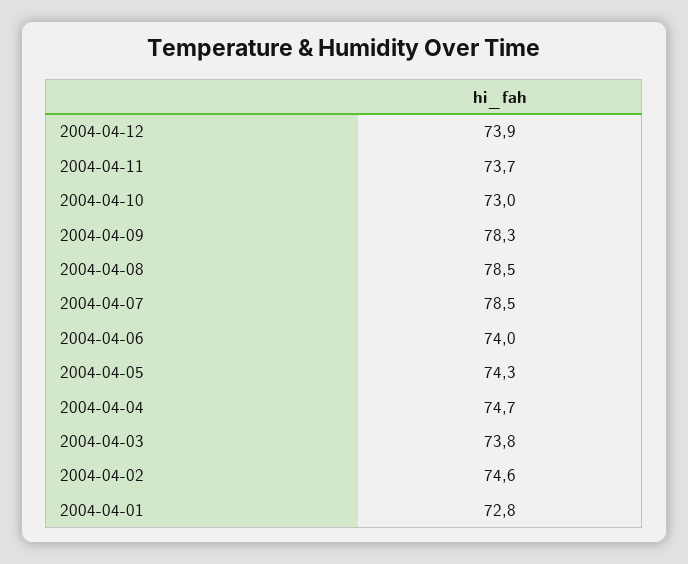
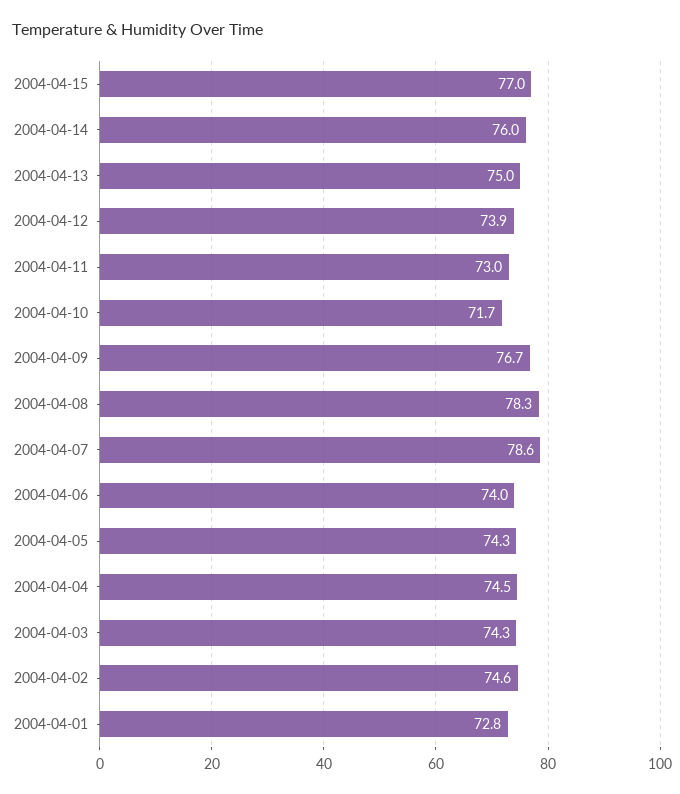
2004-04-11: 73.7 -> 73
2004-04-10: 73 -> 71.7
2004-04-09: 78.3 -> 76.7
2004-04-08: 78.5 -> 78.3
2004-04-07: 78.5 -> 78.6
2004-04-04: 74.7 -> 74.5
2004-04-03: 73.8 -> 74.3
2004-04-15: none -> 77
2004-04-14: none -> 76
2004-04-13: none -> 75

